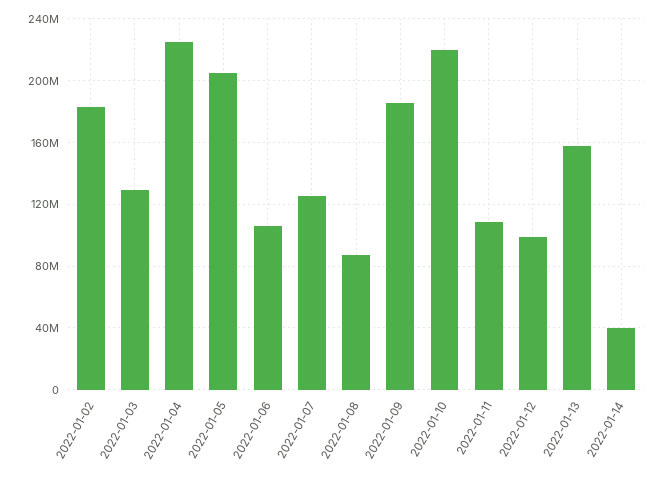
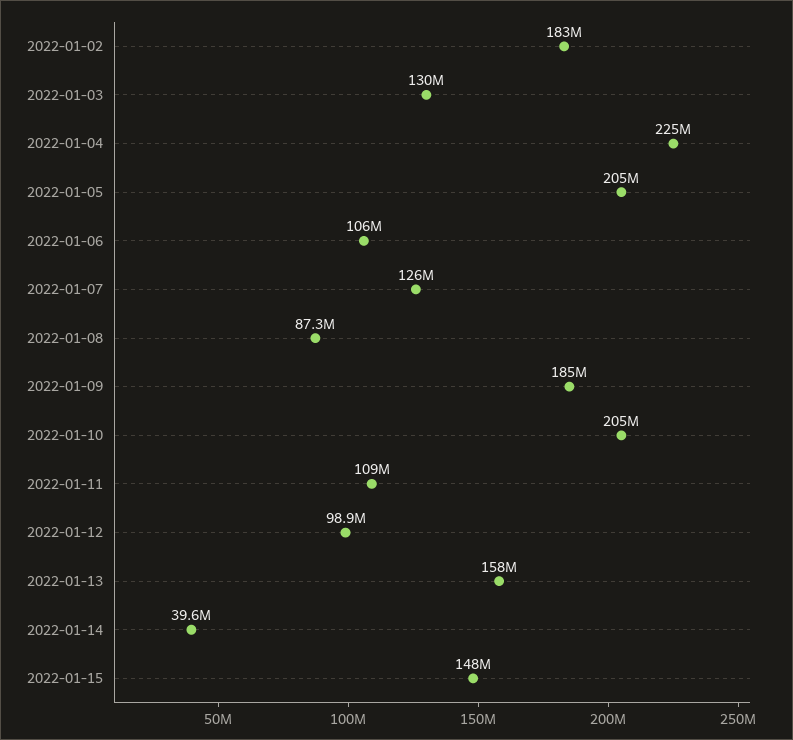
2022-01-10: 220000000 -> 205000000
2022-01-15: none -> 148000000

